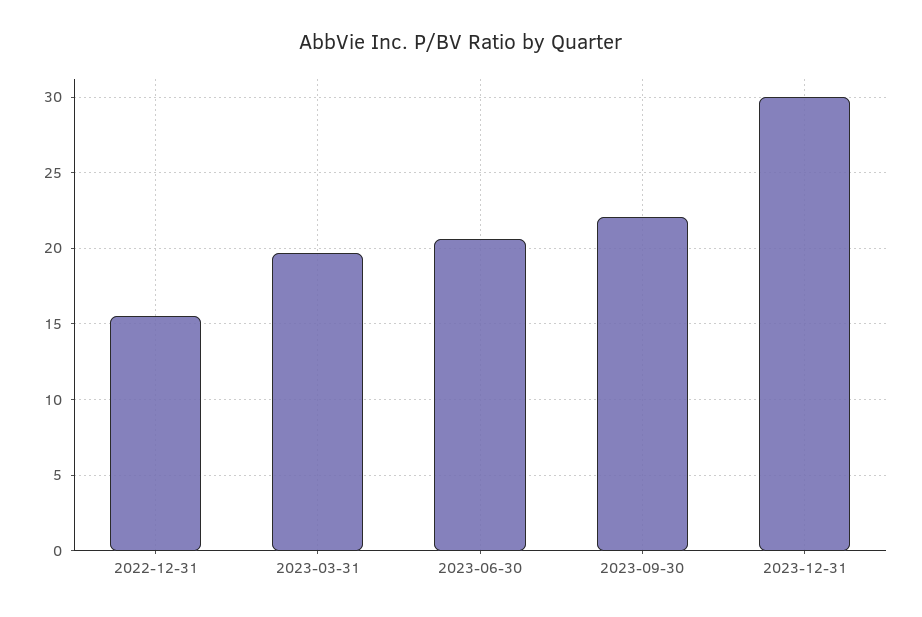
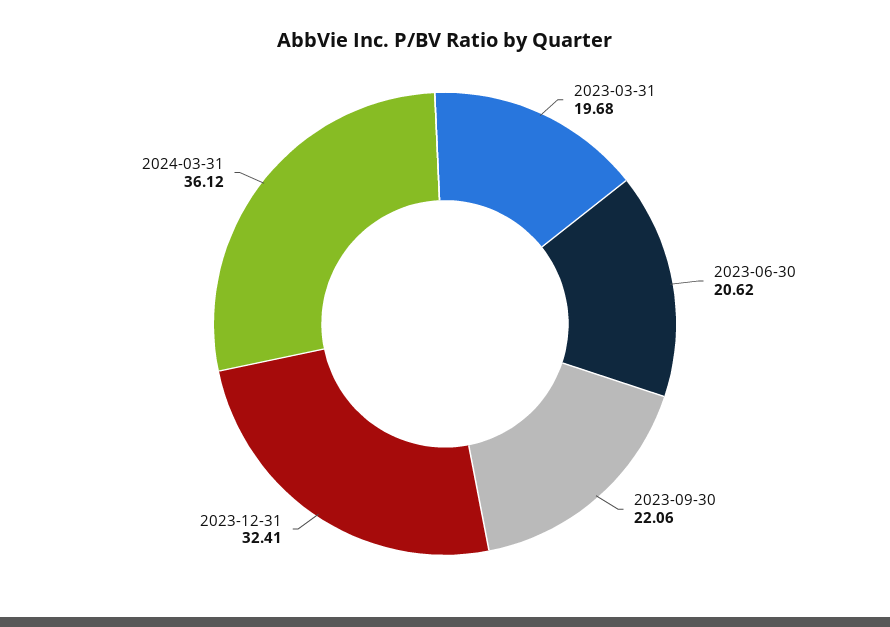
2022-12-31: 15.5 -> none
2023-12-31: 30 -> 32.41
2024-03-31: none -> 36.12

